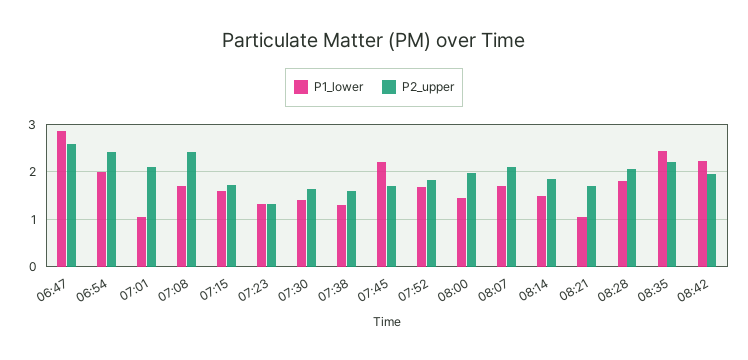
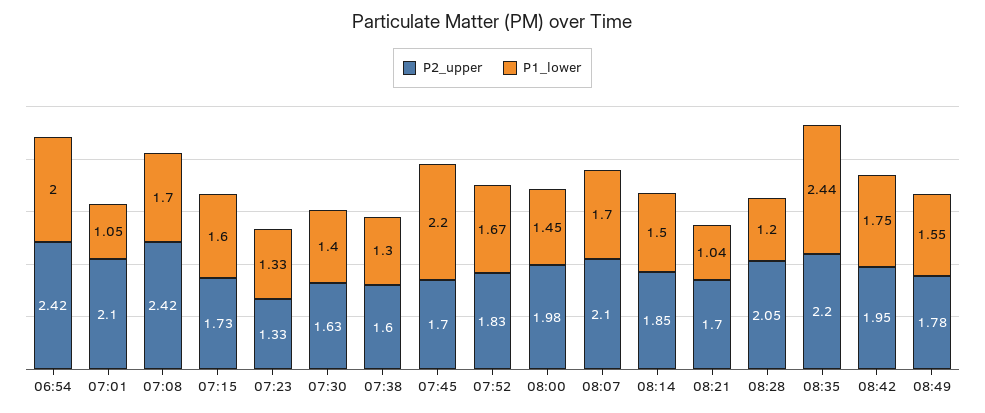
P1_lower, 06:47: 2.8 -> none
P2_upper, 06:47: 2.6 -> none
P1_lower, 08:28: 1.8 -> 1.2
P1_lower, 08:42: 2.2 -> 1.75
P2_upper, 08:49: none -> 1.78
P1_lower, 08:49: none -> 1.55

